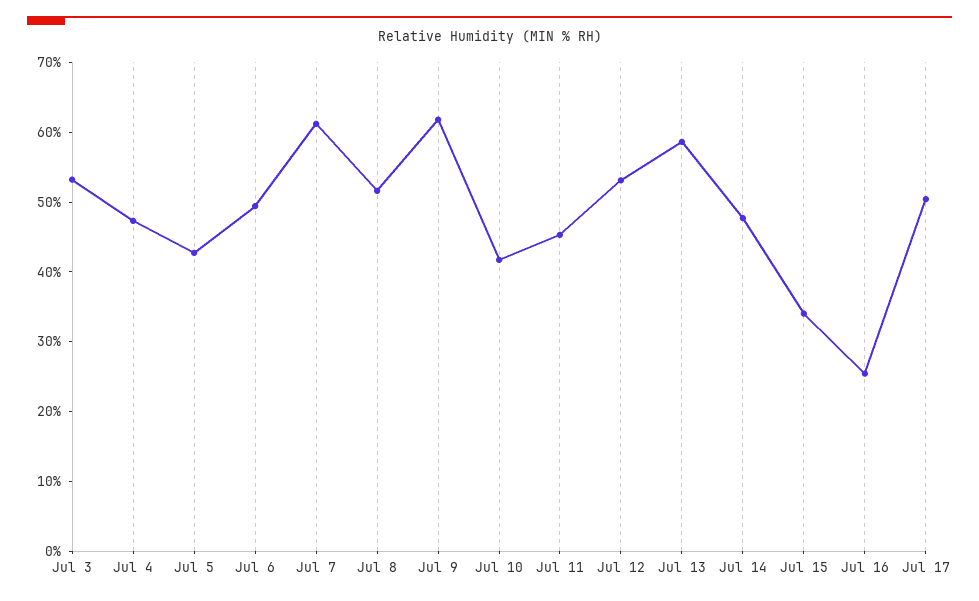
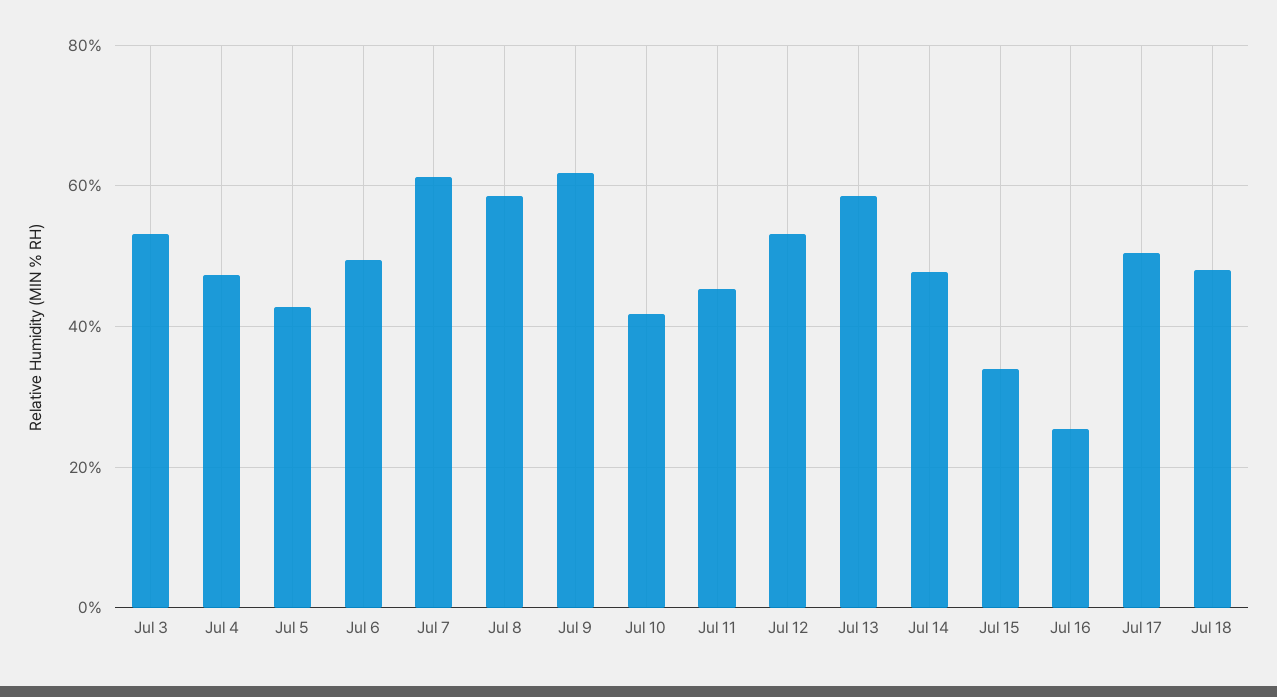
Jul 8: 52 -> 58
Jul 18: none -> 48

